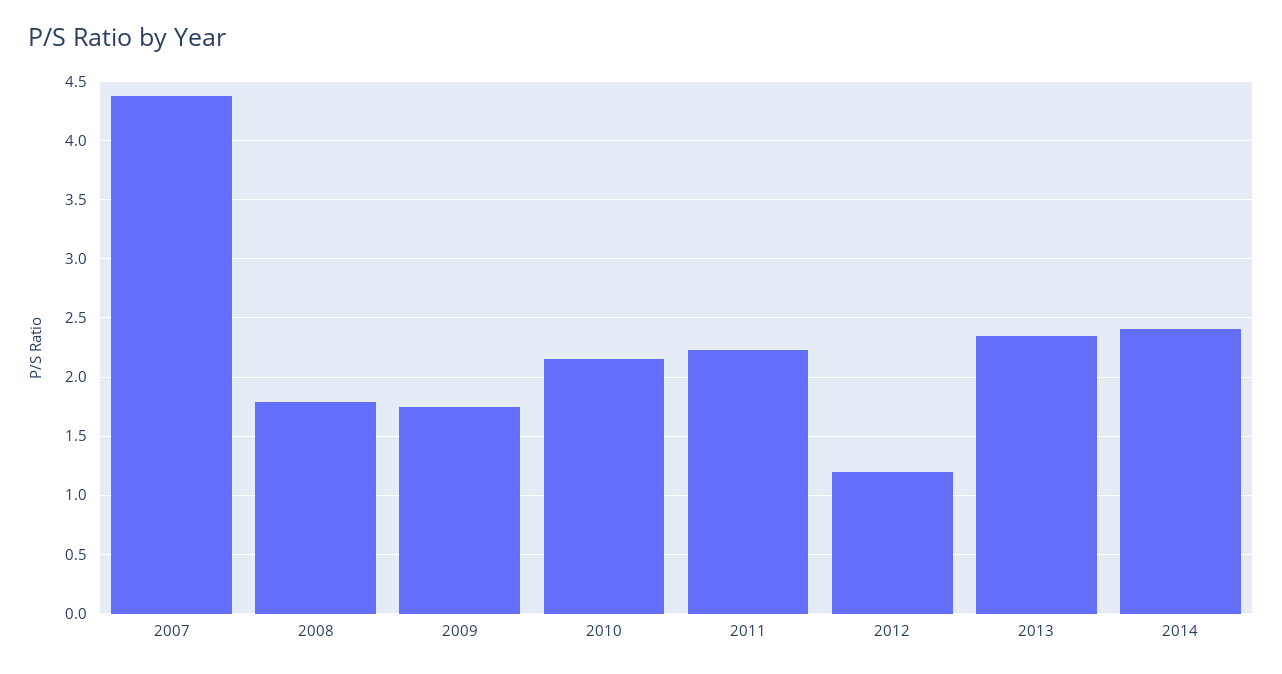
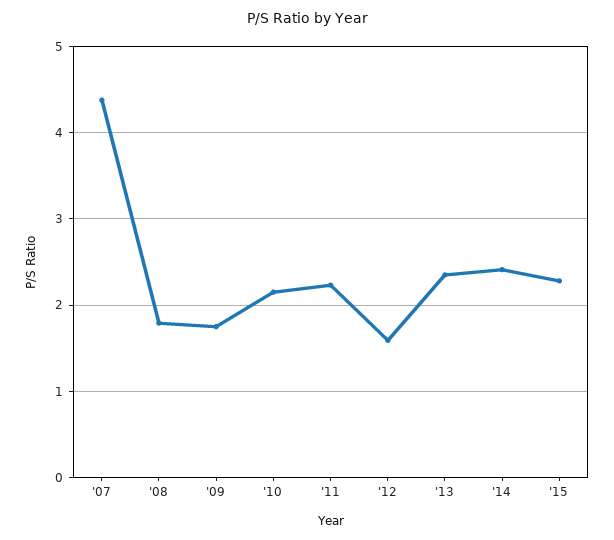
2012: 1.2 -> 1.6
'15: none -> 2.3

